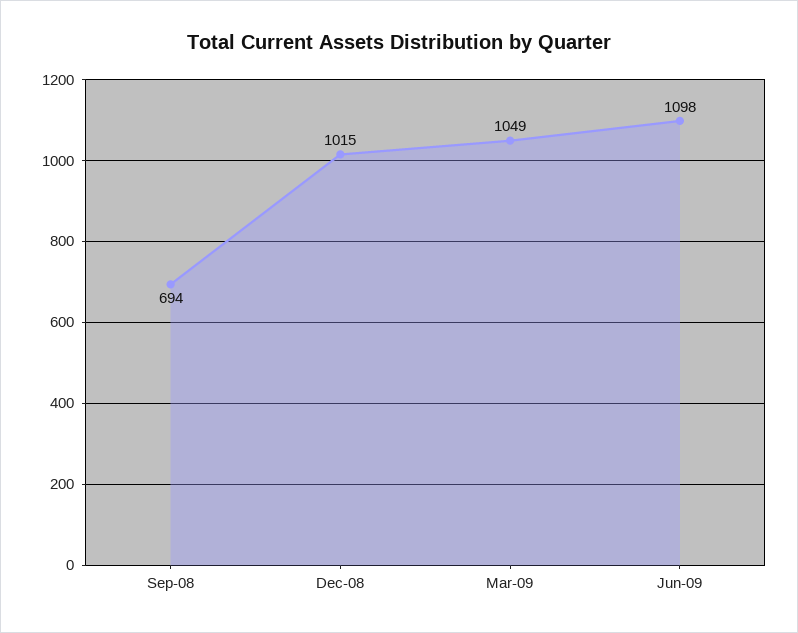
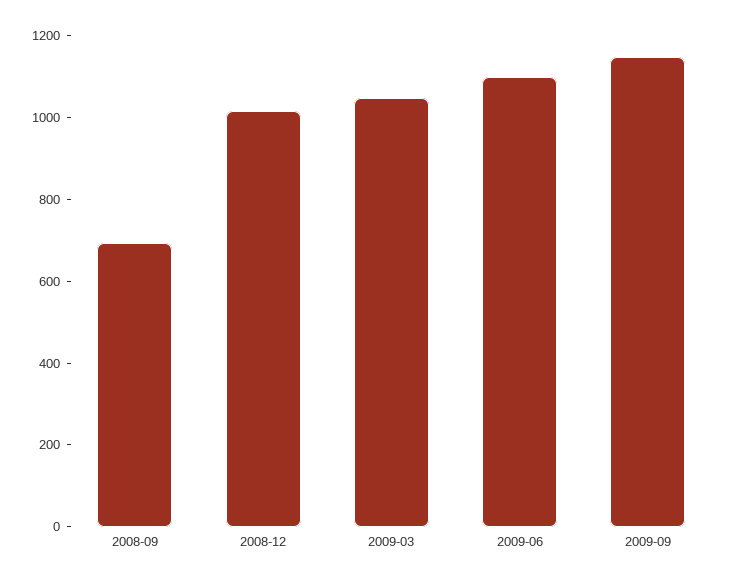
2009-09: none -> 1150

